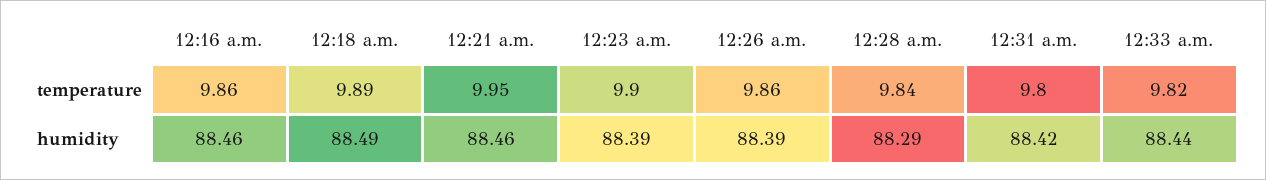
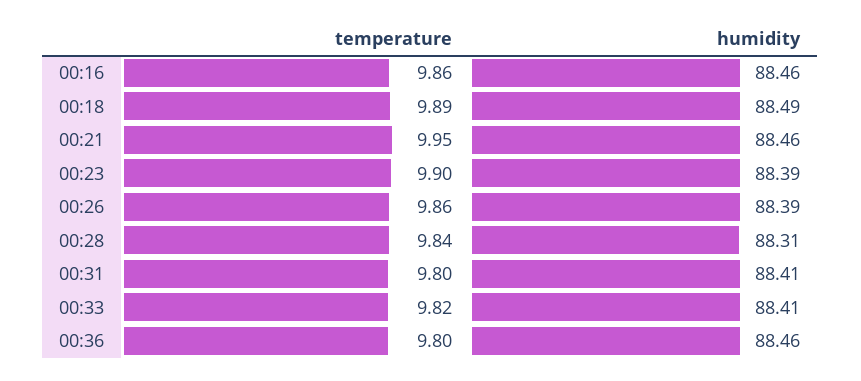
12:28 a.m., humidity: 88.29 -> 88.31
12:31 a.m., humidity: 88.42 -> 88.41
12:33 a.m., humidity: 88.44 -> 88.41
00:36, temperature: none -> 9.8
00:36, humidity: none -> 88.46

